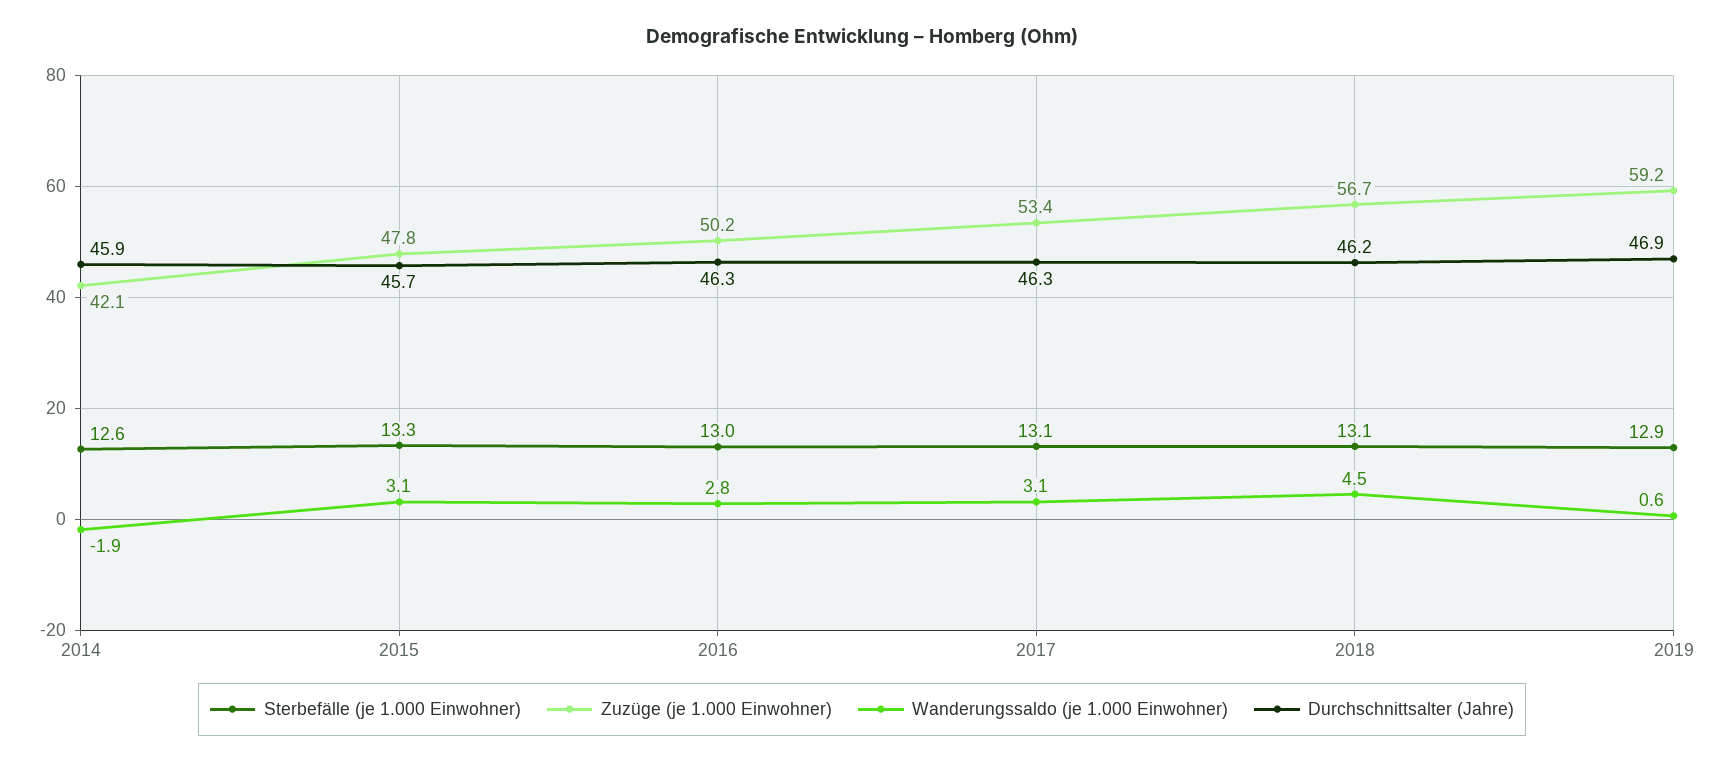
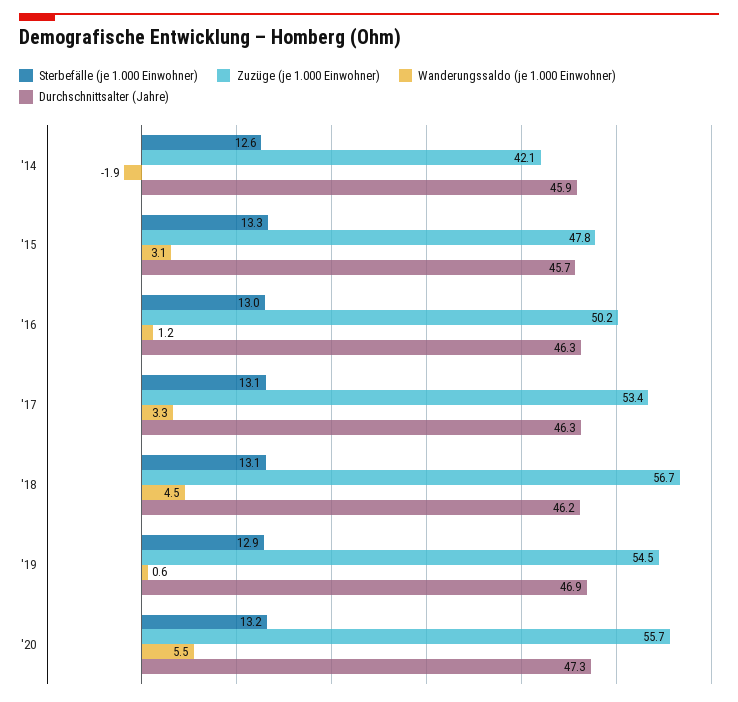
Wanderungssaldo (je 1.000 Einwohner), 2016: 2.8 -> 1.2
Wanderungssaldo (je 1.000 Einwohner), 2017: 3.1 -> 3.3
Zuzüge (je 1.000 Einwohner), 2019: 59.2 -> 54.5
Sterbefälle (je 1.000 Einwohner), '20: none -> 13.2
Zuzüge (je 1.000 Einwohner), '20: none -> 55.7
Wanderungssaldo (je 1.000 Einwohner), '20: none -> 5.5
Durchschnittsalter (Jahre), '20: none -> 47.3

